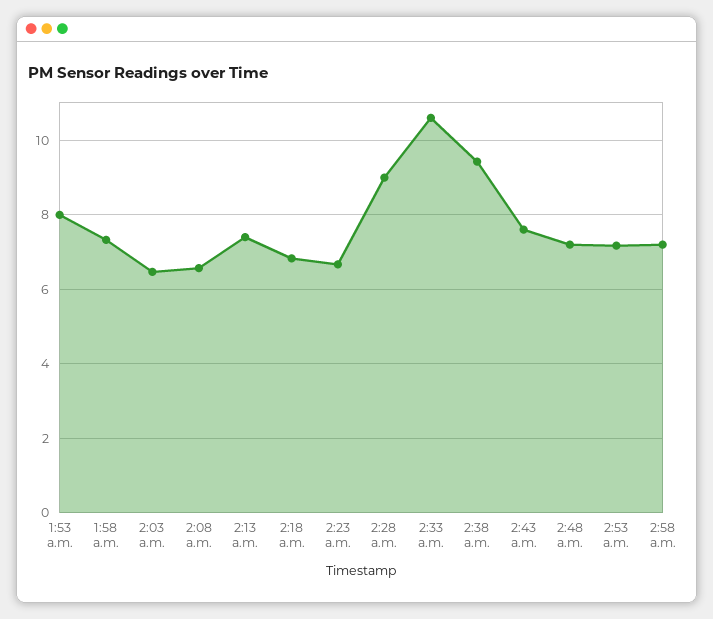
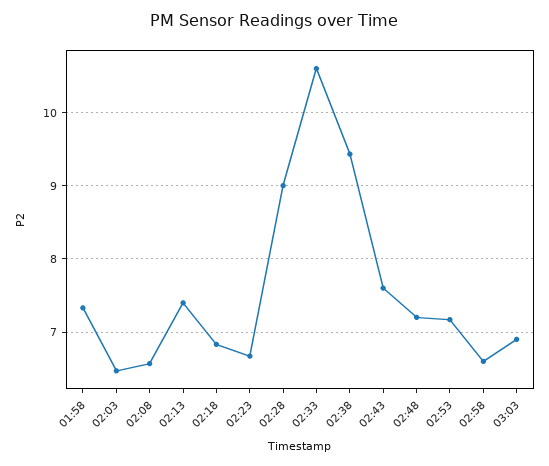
1:53 a.m.: 8 -> none
2:58 a.m.: 7.2 -> 6.6
03:03: none -> 6.9

